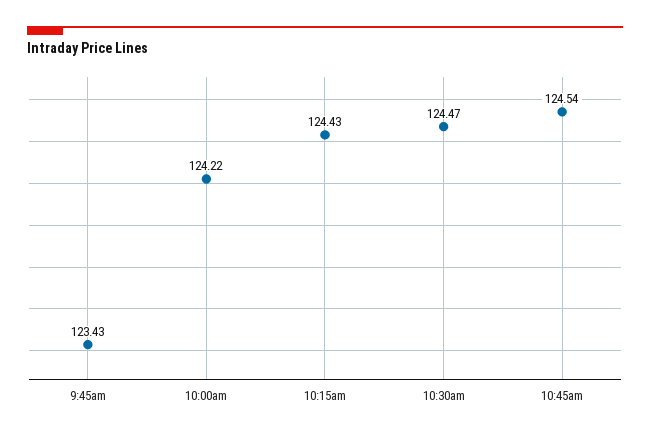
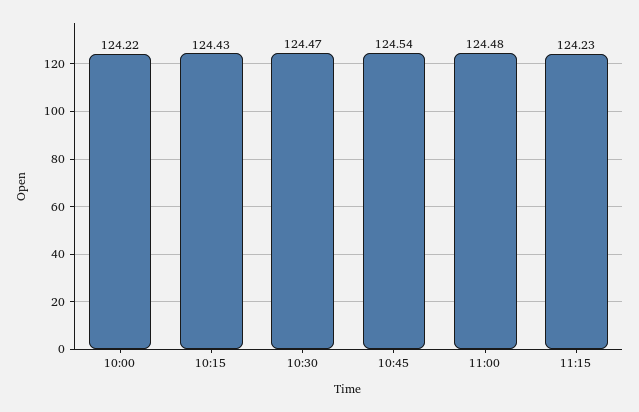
9:45am: 123.43 -> none
11:00: none -> 124.48
11:15: none -> 124.23

